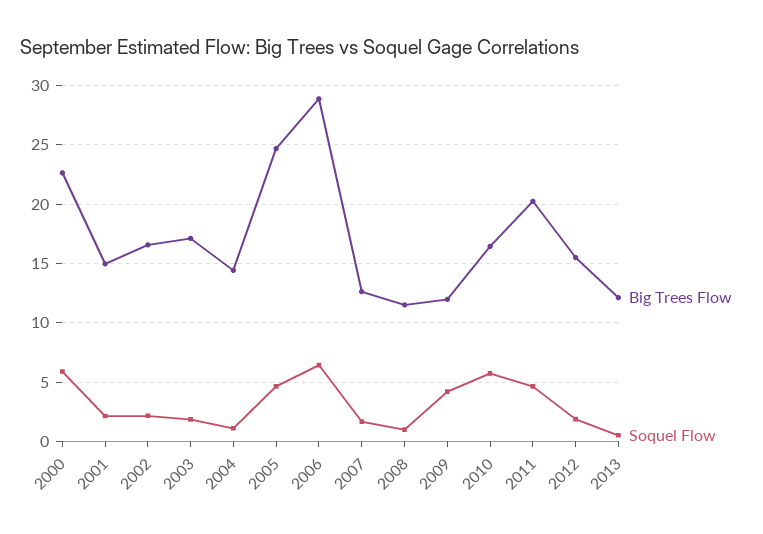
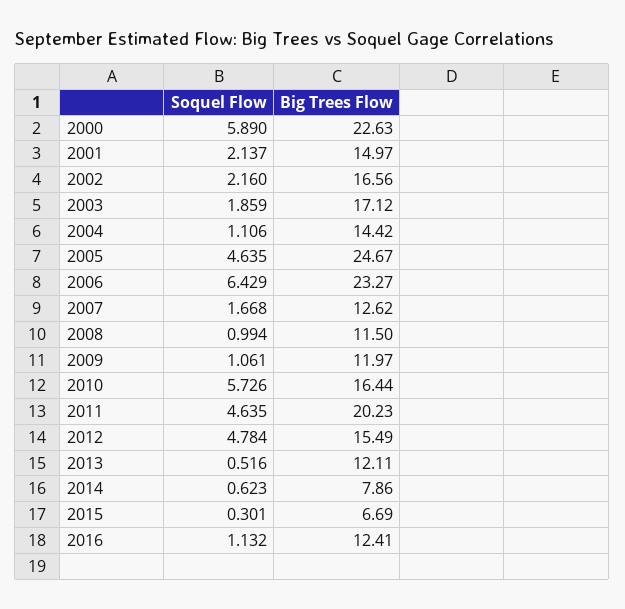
Big Trees Flow, 2006: 29 -> 23.27
Soquel Flow, 2009: 4 -> 1.061
Soquel Flow, 2012: 2 -> 4.784
Soquel Flow, 2014: none -> 0.623
Big Trees Flow, 2014: none -> 7.86
Soquel Flow, 2015: none -> 0.301
Big Trees Flow, 2015: none -> 6.69
Soquel Flow, 2016: none -> 1.132
Big Trees Flow, 2016: none -> 12.41

